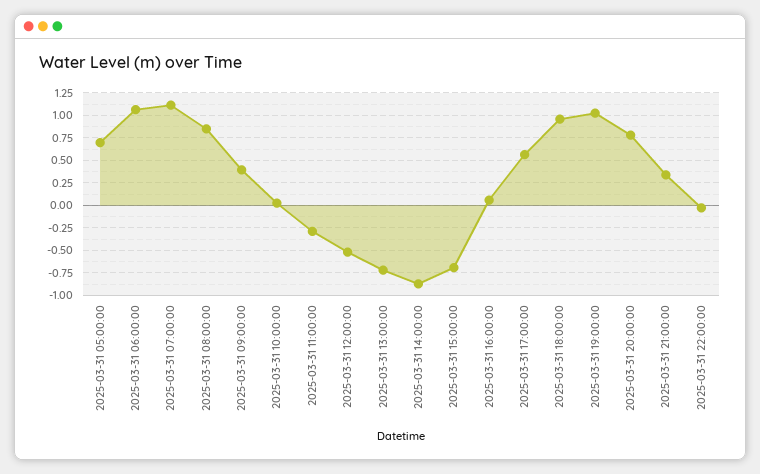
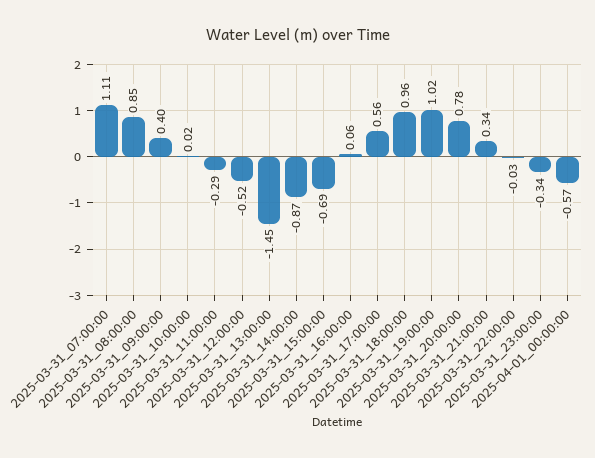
2025-03-31 05:00:00: 0.75 -> none
2025-03-31 06:00:00: 1 -> none
2025-03-31 13:00:00: -0.75 -> -1.45
2025-03-31_23:00:00: none -> -0.34
2025-04-01_00:00:00: none -> -0.57

